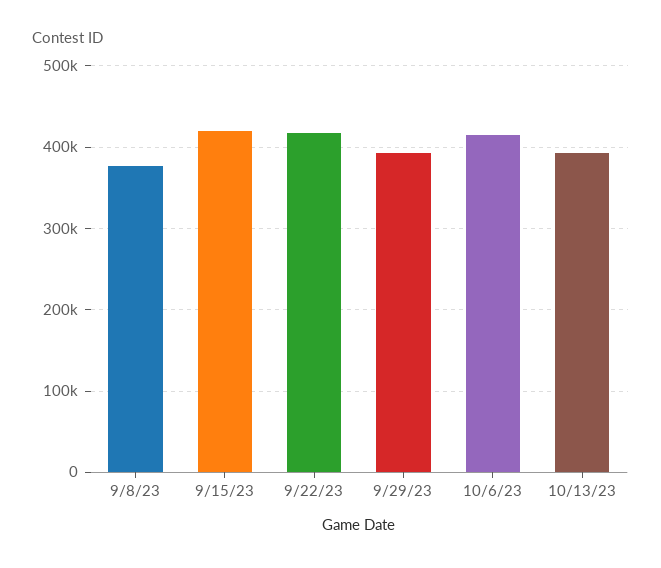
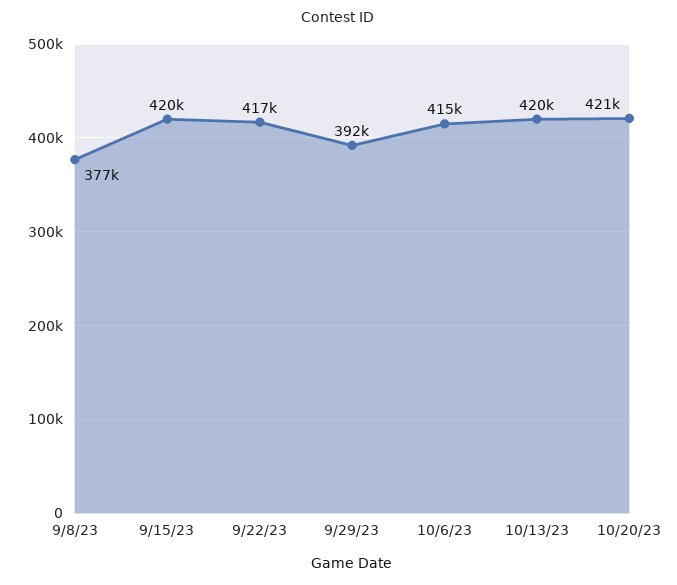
10/13/23: 390000 -> 420000
10/20/23: none -> 421000

